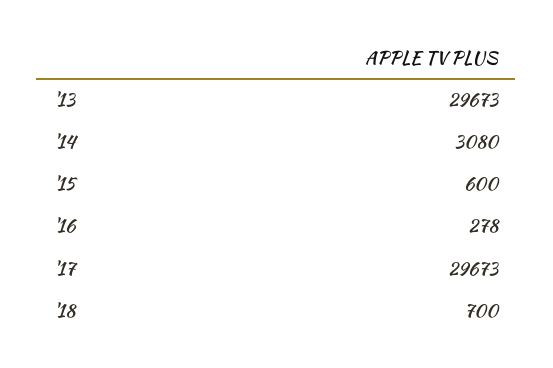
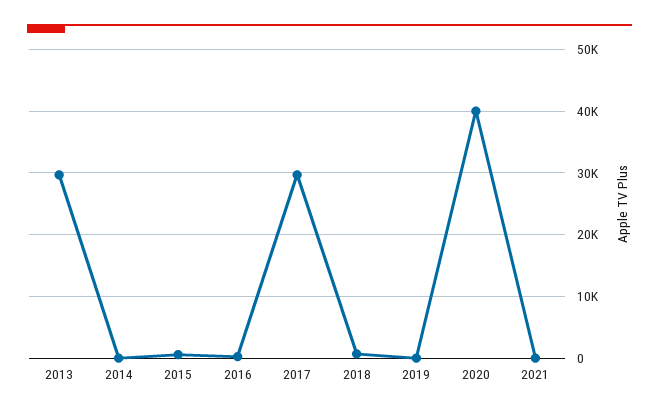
'14: 3080 -> 0
2019: none -> 0
2020: none -> 40000
2021: none -> 0

